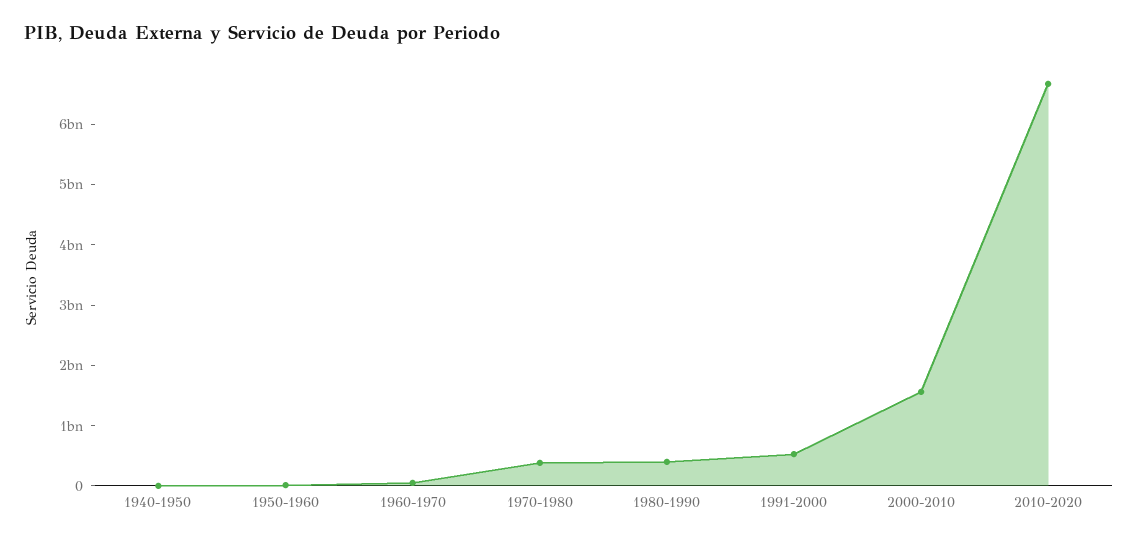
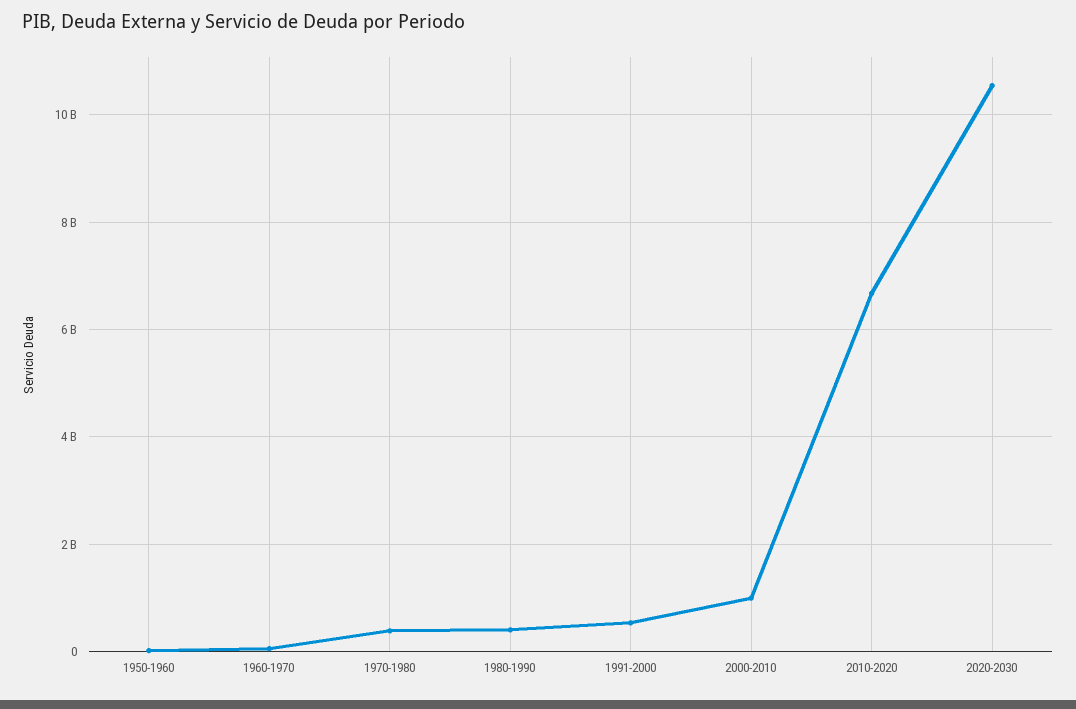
1940-1950: 0 -> none
2000-2010: 1600000000 -> 1000000000
2020-2030: none -> 10600000000

